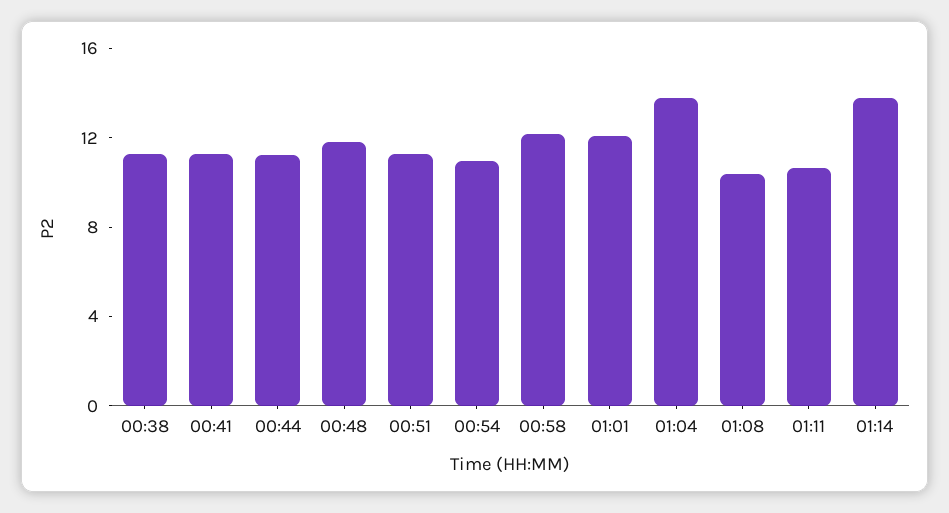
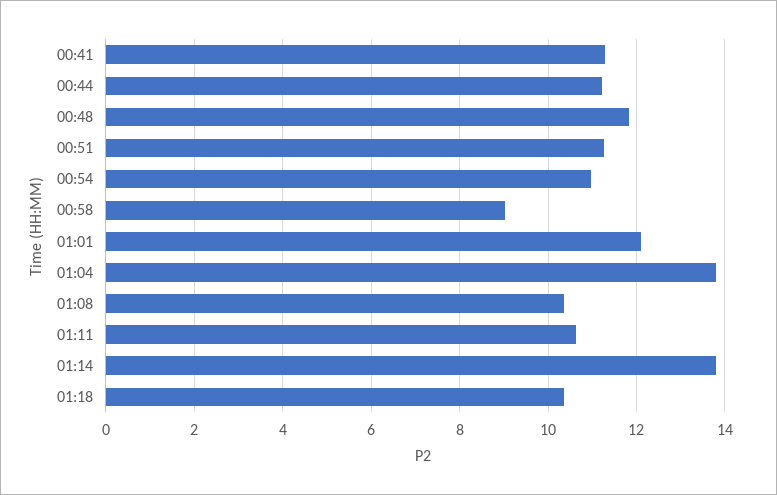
00:38: 11 -> none
00:58: 12 -> 9
01:18: none -> 10.4

